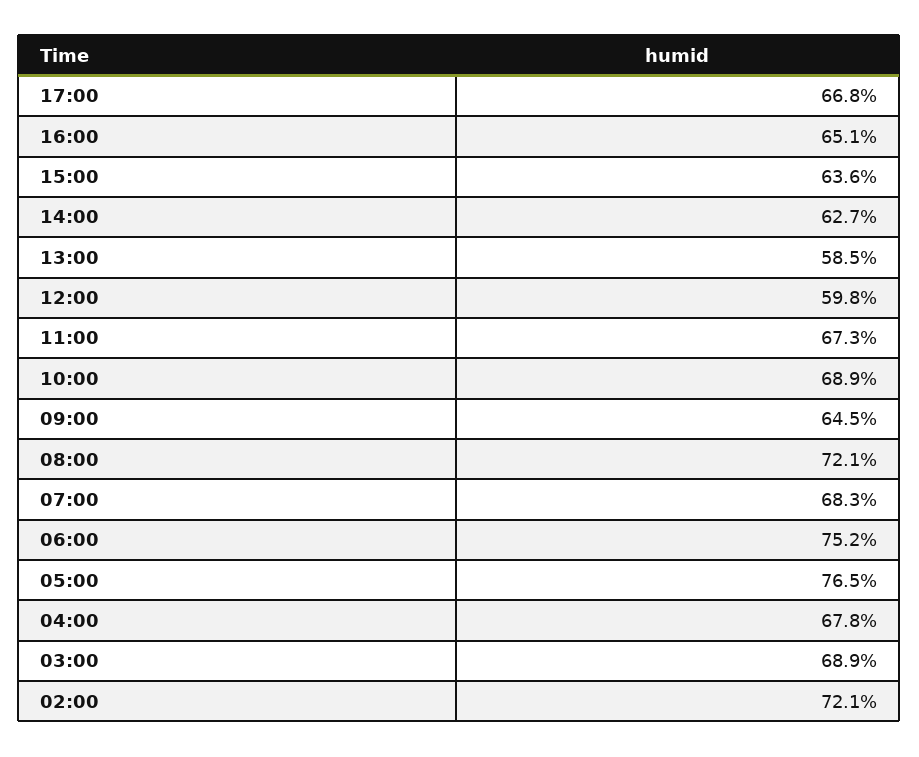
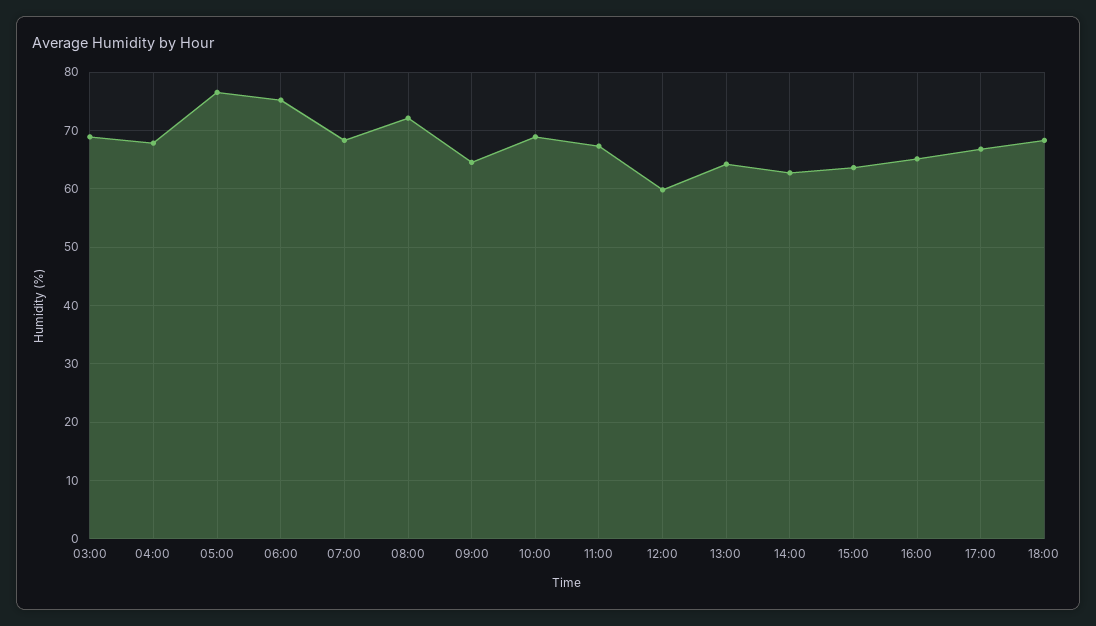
13:00: 58.5 -> 64
02:00: 72.1 -> none
18:00: none -> 68

